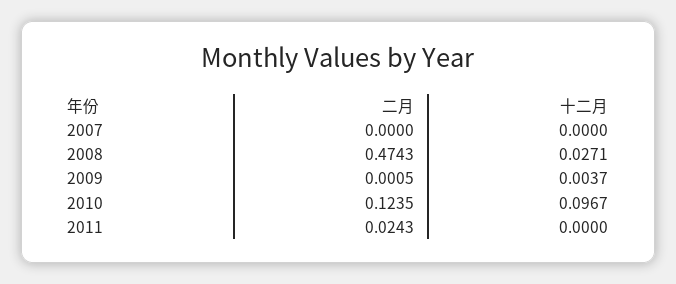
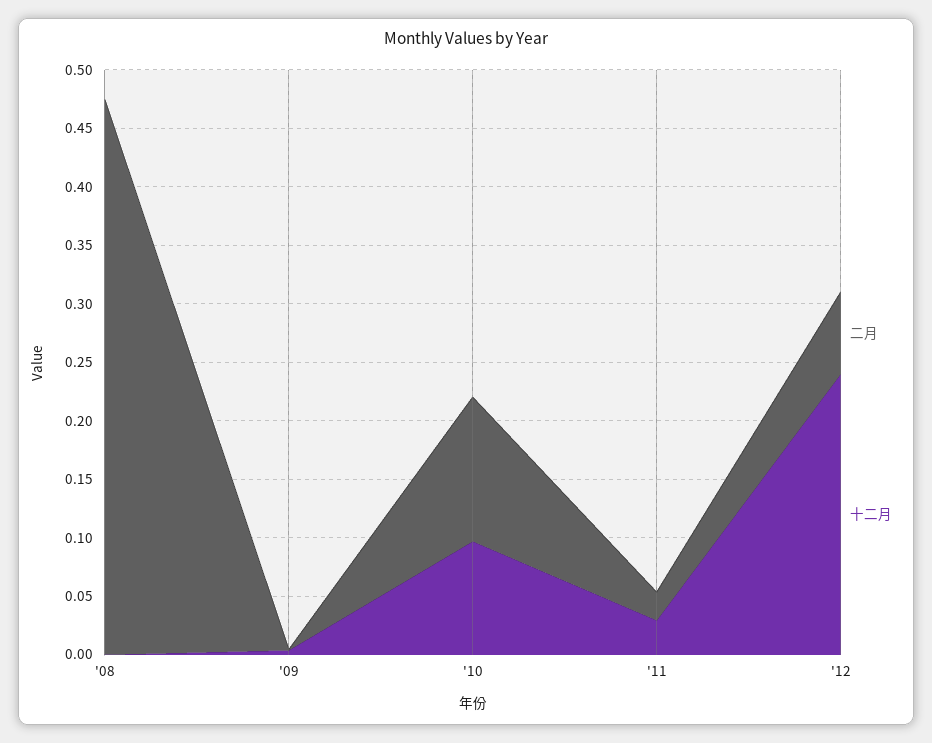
二月, 2007: 0 -> none
十二月, 2007: 0 -> none
十二月, 2008: 0.0271 -> 0
十二月, 2011: 0 -> 0.03
二月, '12: none -> 0.07
十二月, '12: none -> 0.24

